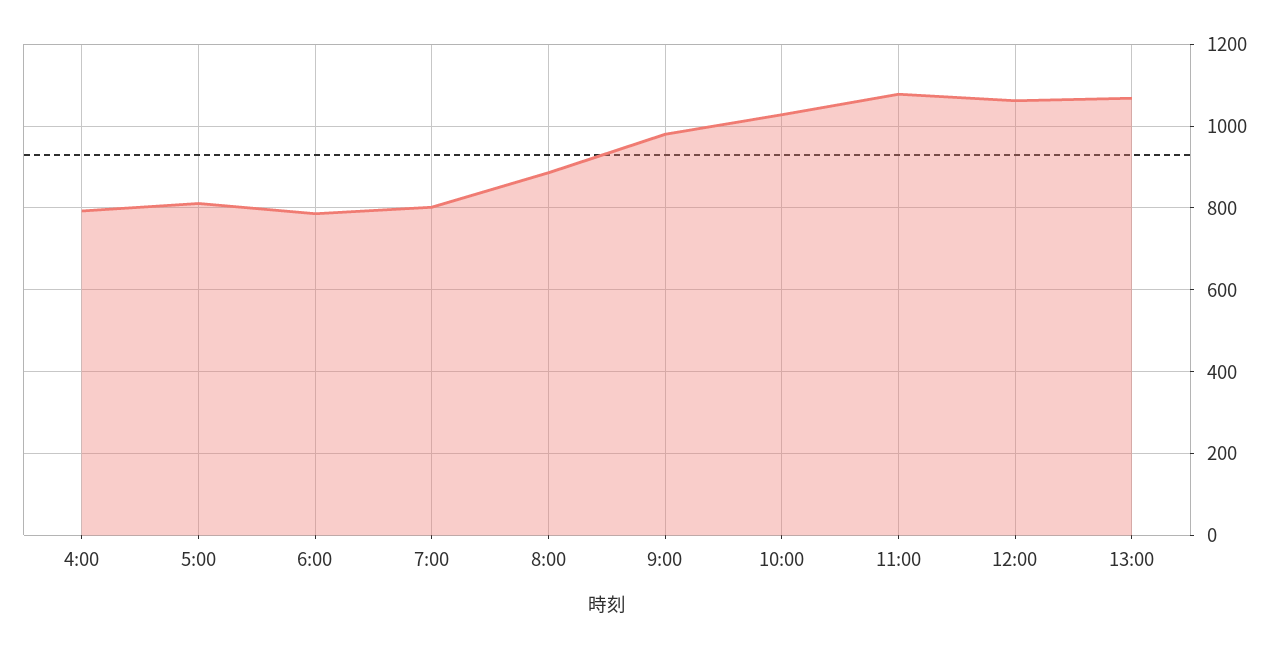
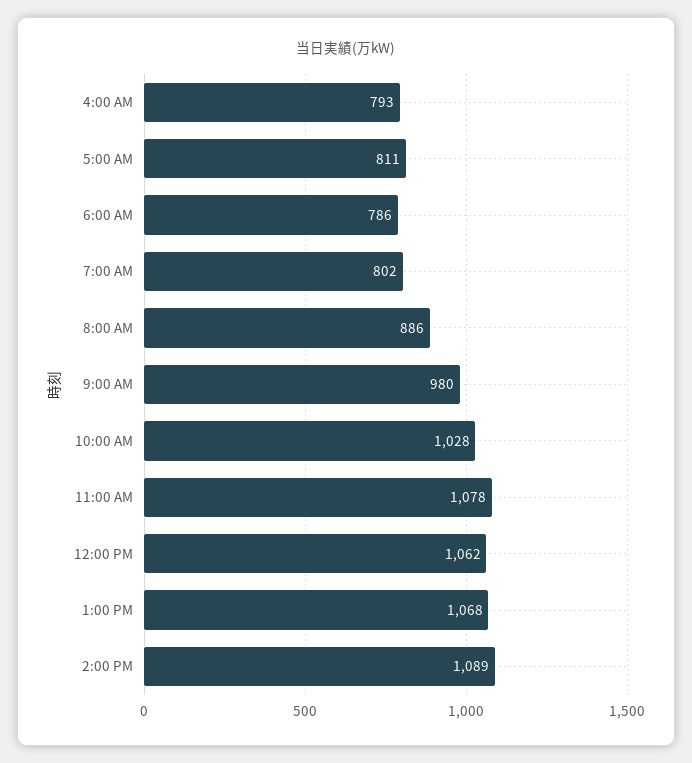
2:00 PM: none -> 1089

